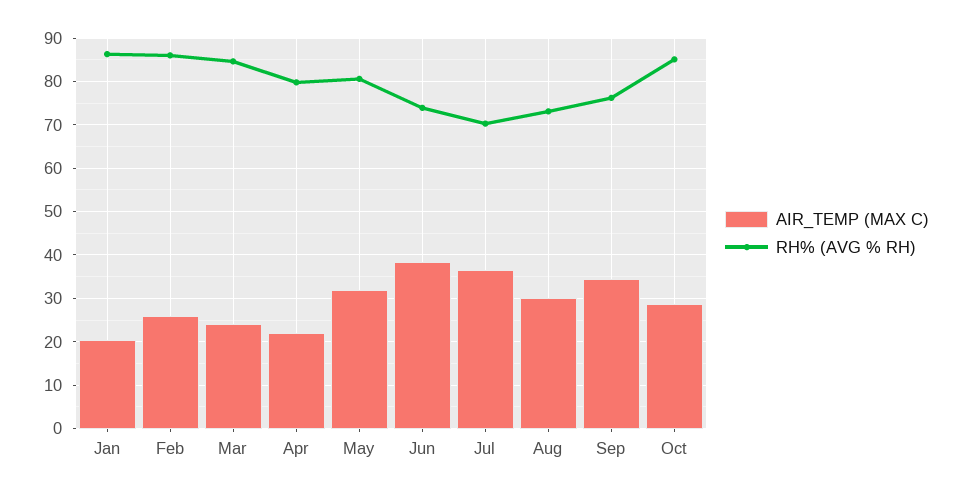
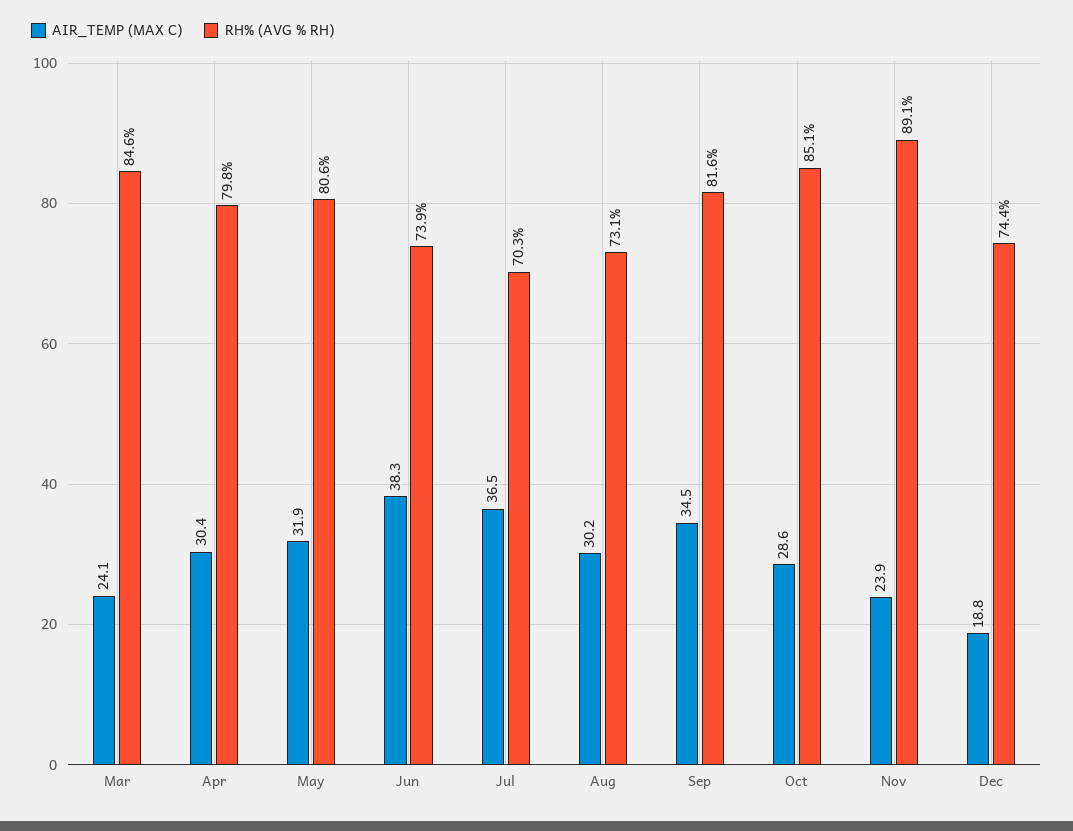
AIR_TEMP (MAX C), Jan: 20 -> none
RH% (AVG % RH), Jan: 86 -> none
AIR_TEMP (MAX C), Feb: 26 -> none
RH% (AVG % RH), Feb: 86 -> none
AIR_TEMP (MAX C), Apr: 22 -> 30.4
RH% (AVG % RH), Sep: 76 -> 81.6
AIR_TEMP (MAX C), Nov: none -> 23.9
RH% (AVG % RH), Nov: none -> 89.1
AIR_TEMP (MAX C), Dec: none -> 18.8
RH% (AVG % RH), Dec: none -> 74.4

